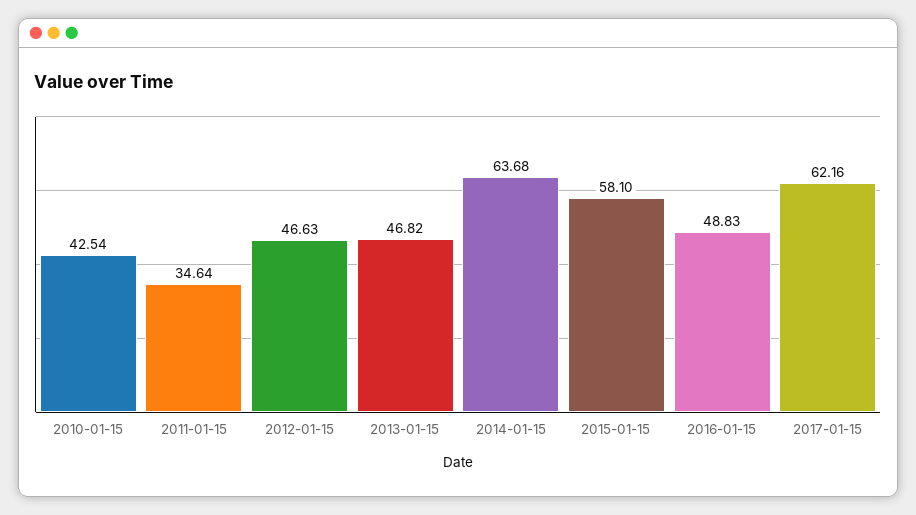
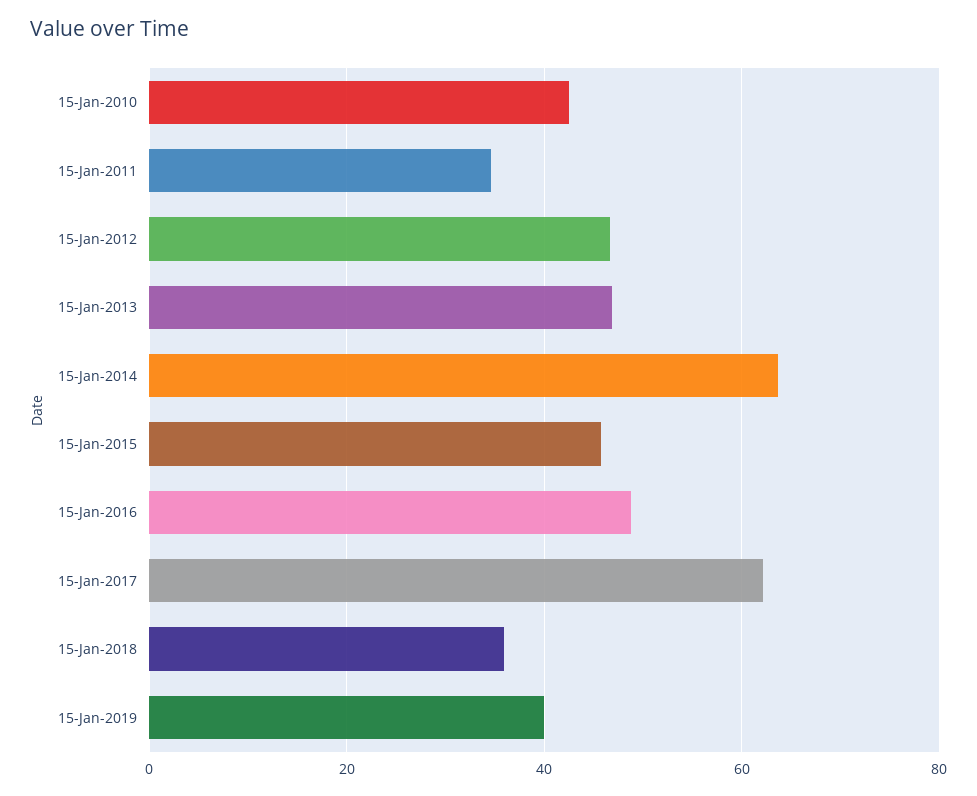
2015-01-15: 58.1 -> 46
15-Jan-2018: none -> 36
15-Jan-2019: none -> 40

